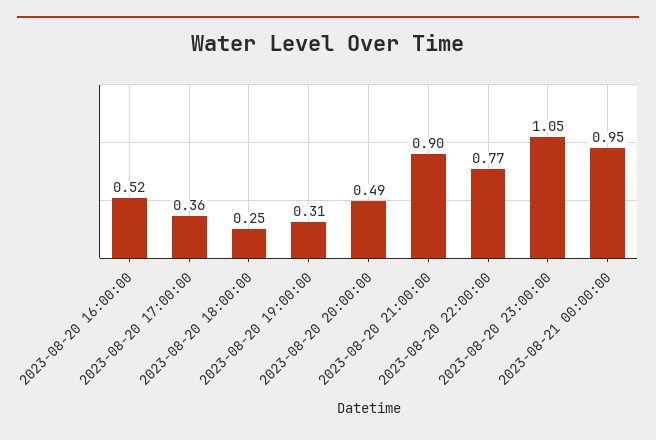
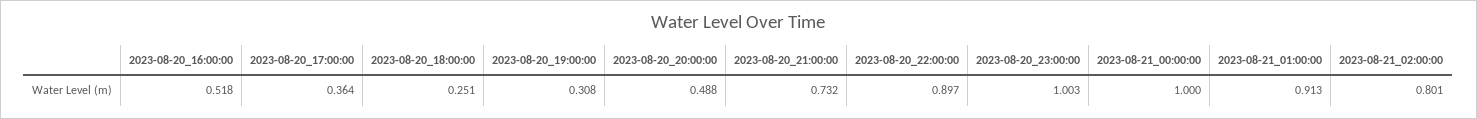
2023-08-20 21:00:00: 0.9 -> 0.732
2023-08-20 22:00:00: 0.77 -> 0.897
2023-08-20 23:00:00: 1.05 -> 1.003
2023-08-21 00:00:00: 0.95 -> 1
2023-08-21_01:00:00: none -> 0.913
2023-08-21_02:00:00: none -> 0.801

